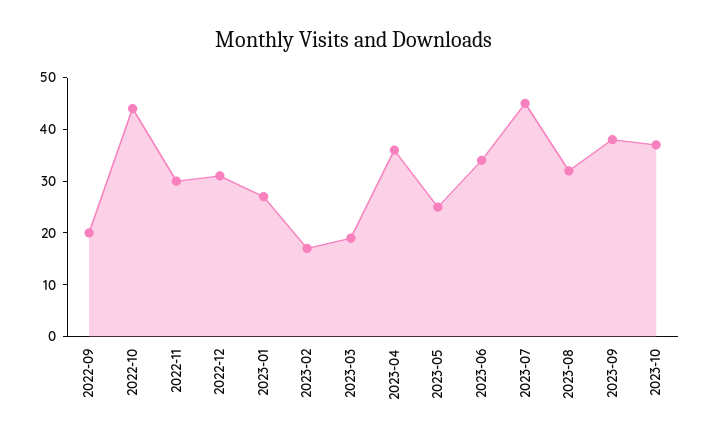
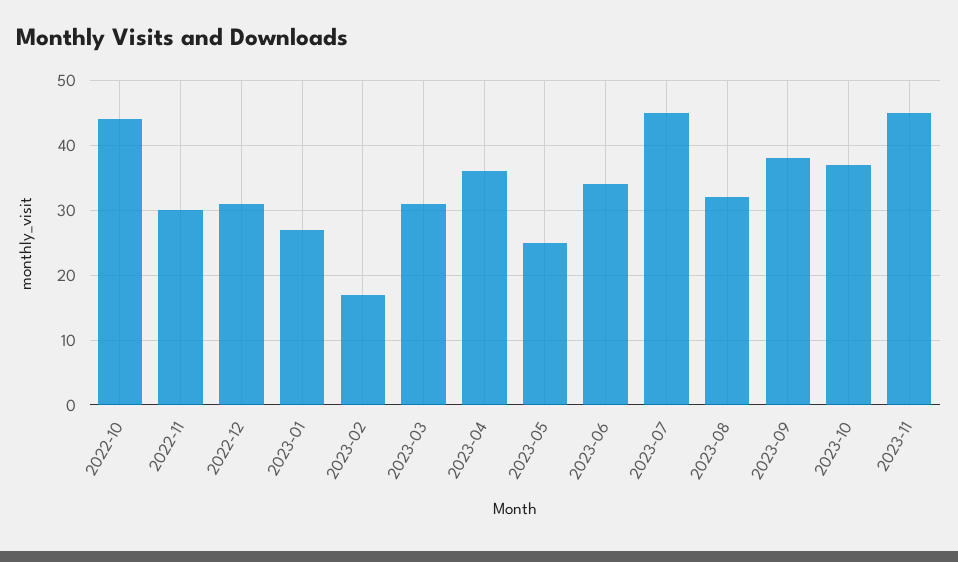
2022-09: 20 -> none
2023-03: 20 -> 31
2023-11: none -> 45

